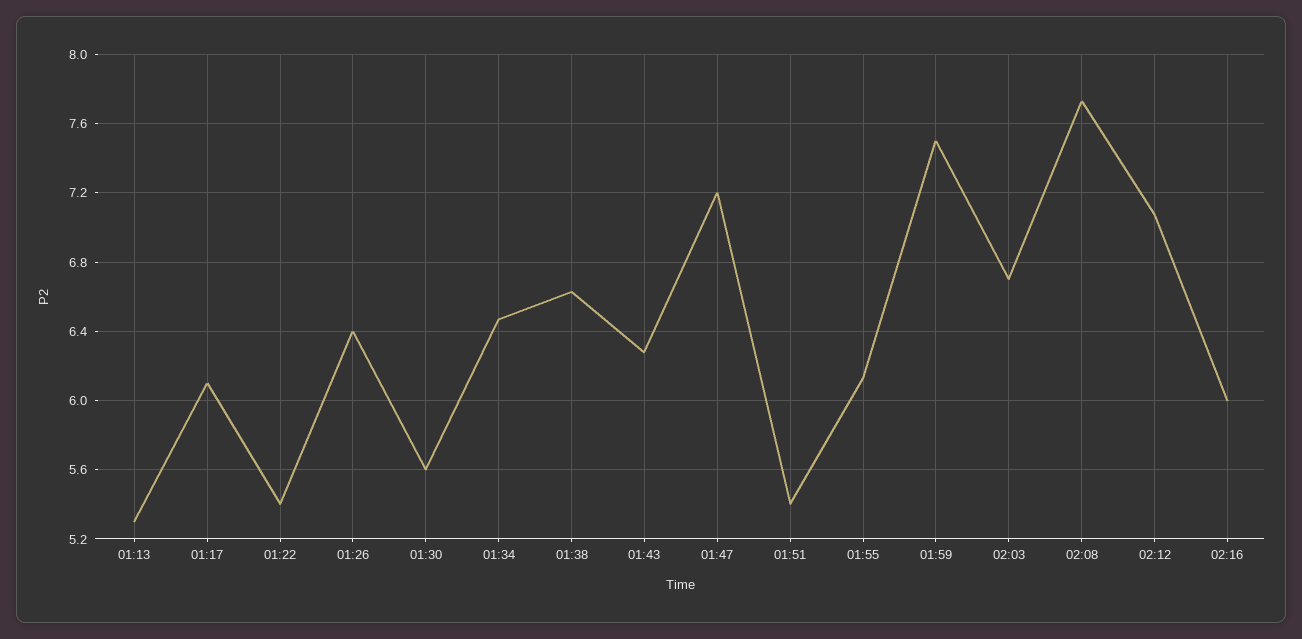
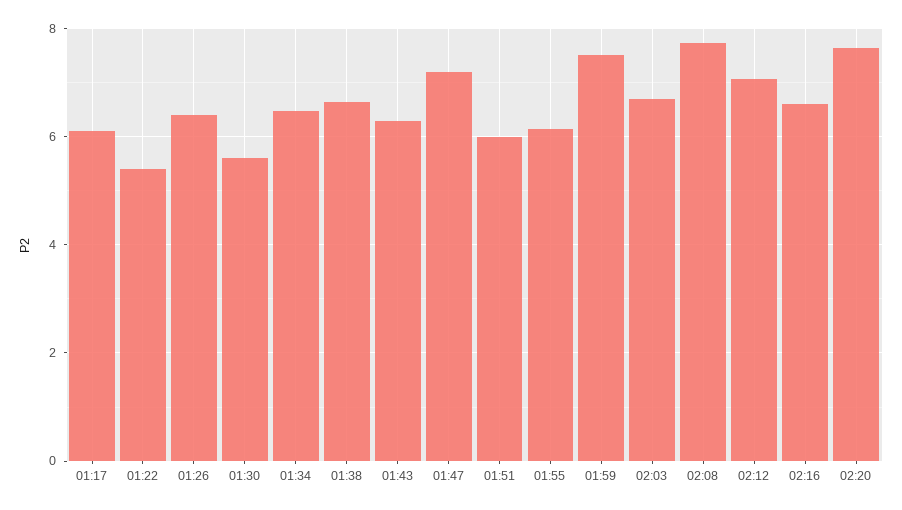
01:13: 5.3 -> none
01:51: 5.4 -> 6
02:16: 6 -> 6.6
02:20: none -> 7.6

